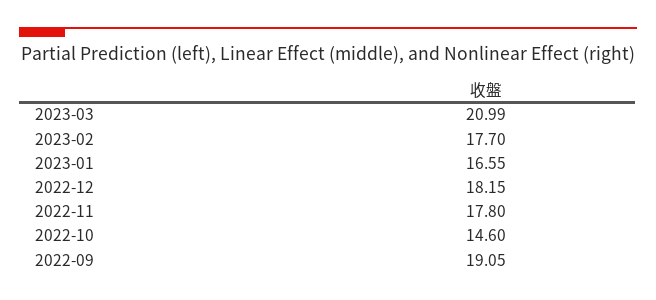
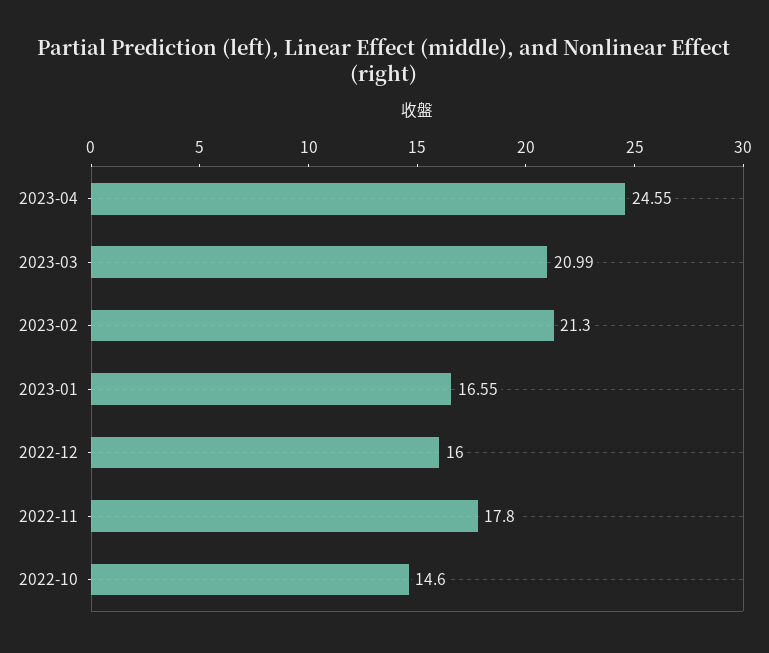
2023-02: 17.7 -> 21.3
2022-12: 18.15 -> 16
2022-09: 19.05 -> none
2023-04: none -> 24.55

